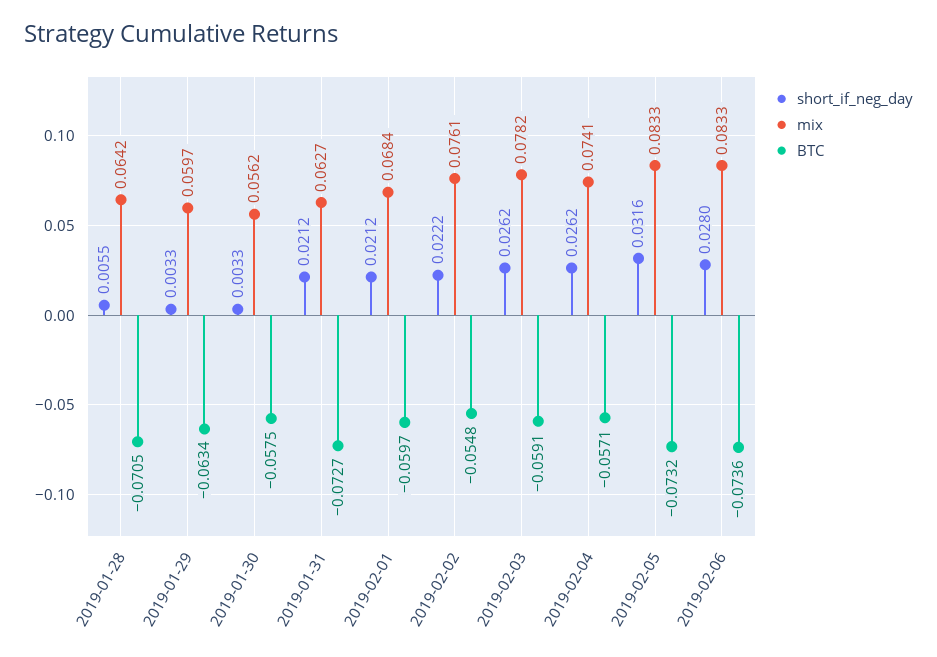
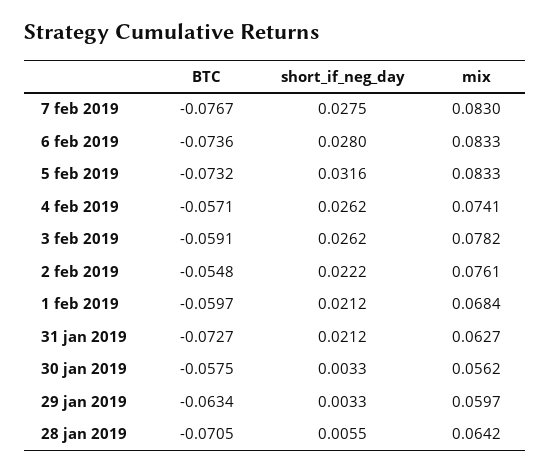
BTC, 7 feb 2019: none -> -0.0767
short_if_neg_day, 7 feb 2019: none -> 0.0275
mix, 7 feb 2019: none -> 0.083

